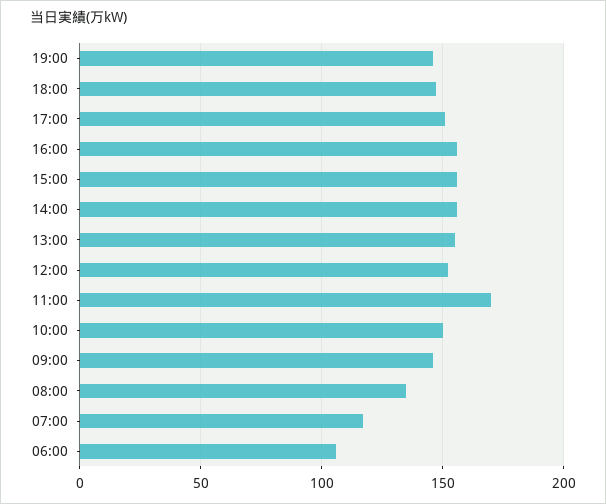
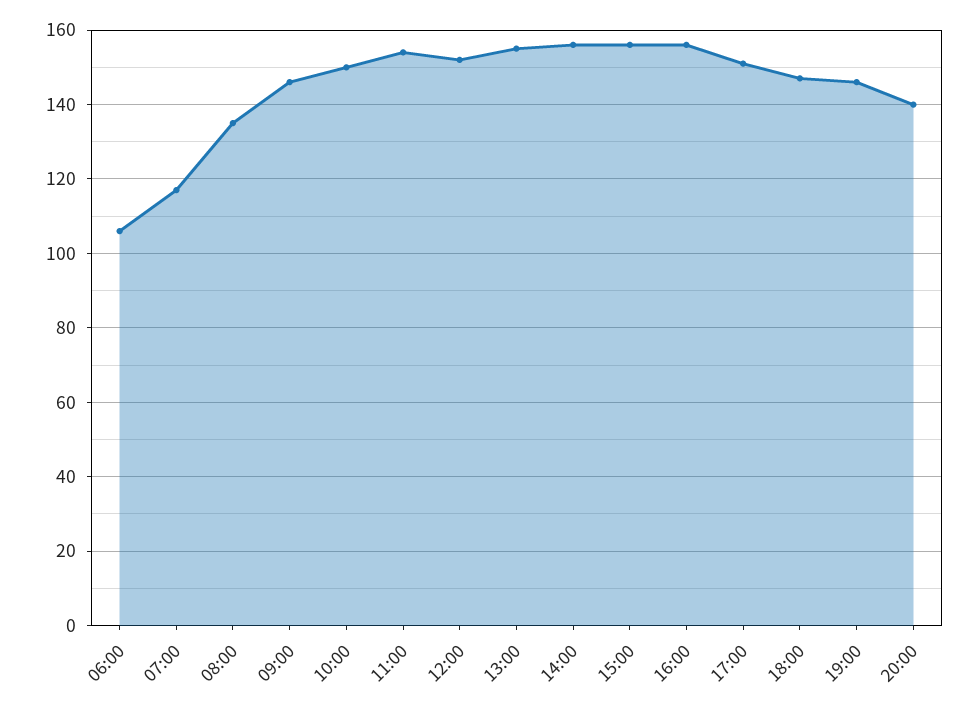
11:00: 170 -> 155
20:00: none -> 140

